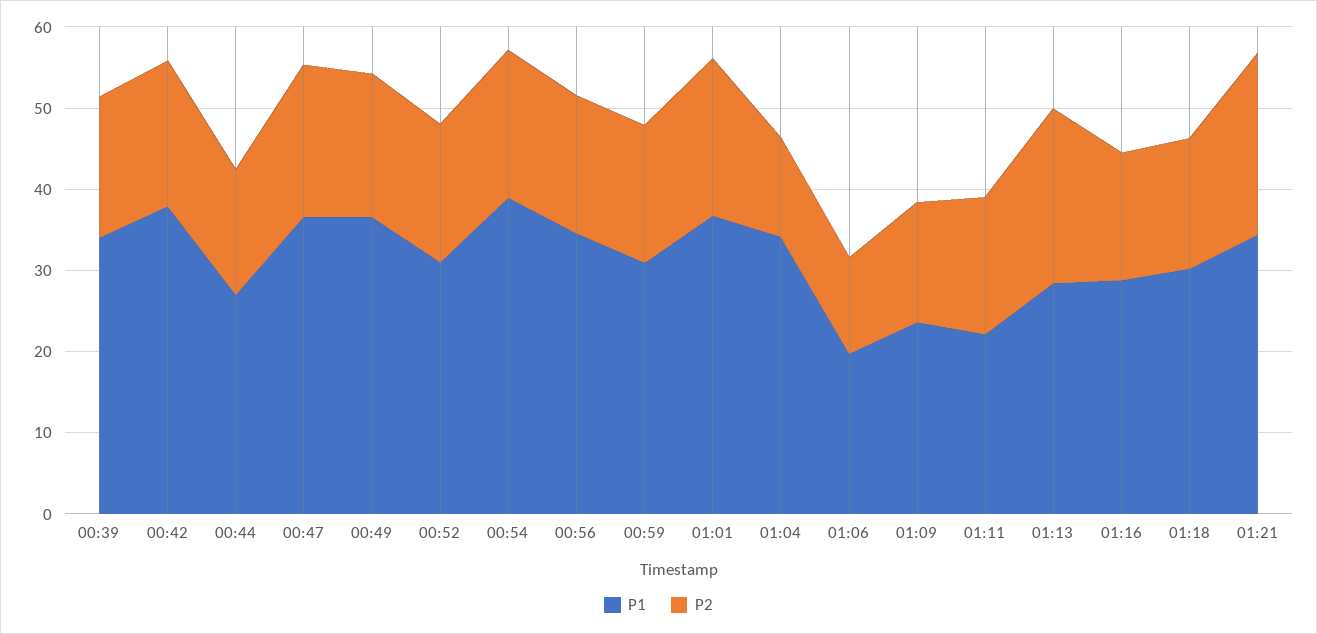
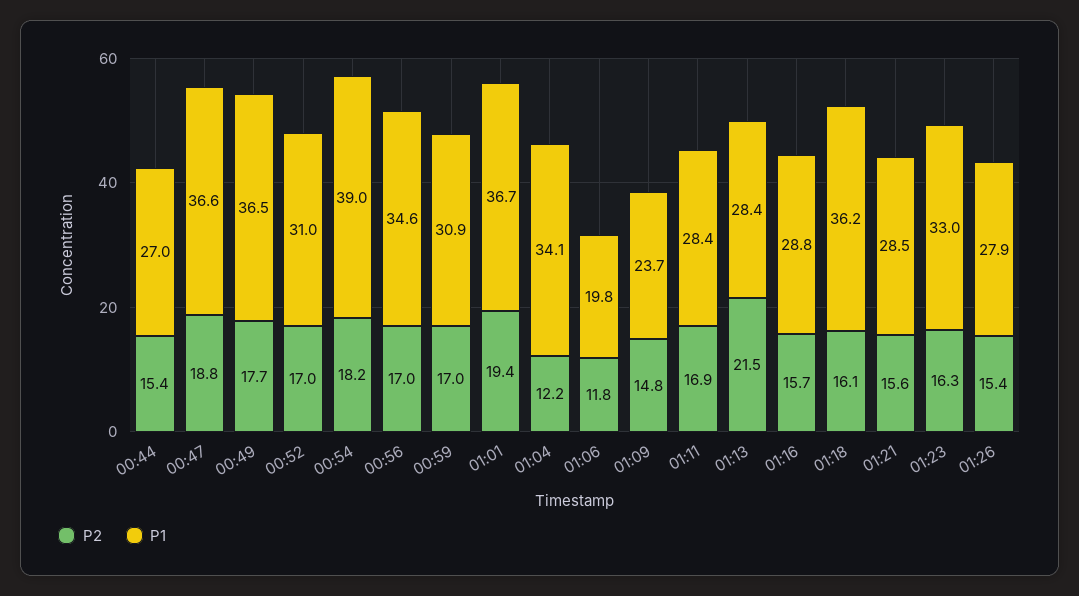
P1, 00:39: 34 -> none
P2, 00:39: 18 -> none
P1, 00:42: 38 -> none
P2, 00:42: 18 -> none
P1, 01:11: 22 -> 28.4
P1, 01:18: 30 -> 36.2
P1, 01:21: 34 -> 28.5
P2, 01:21: 22 -> 15.6
P2, 01:23: none -> 16.3
P1, 01:23: none -> 33
P2, 01:26: none -> 15.4
P1, 01:26: none -> 27.9

